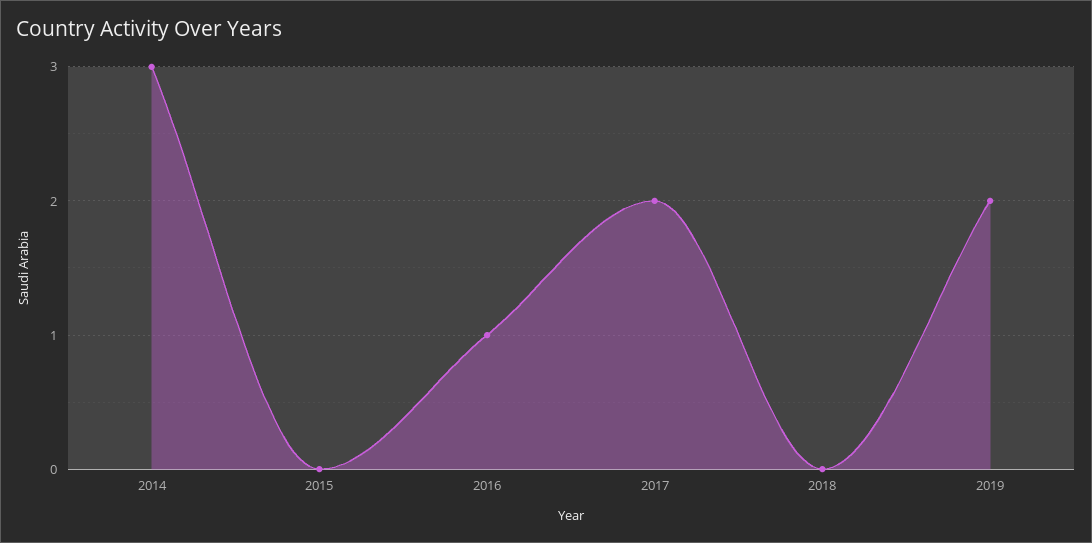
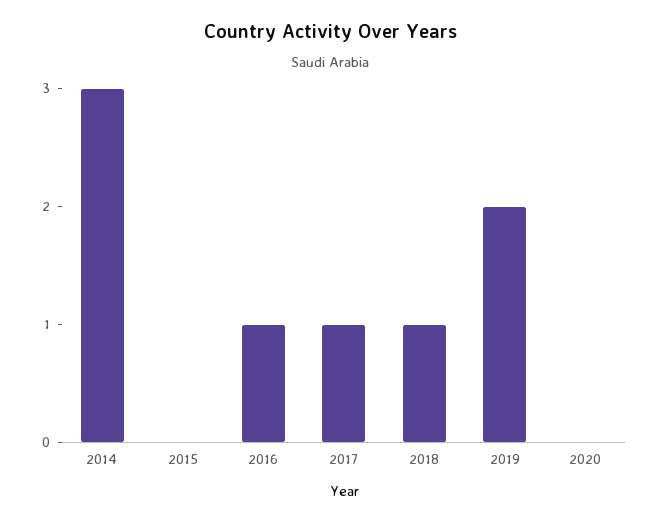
2017: 2 -> 1
2018: 0 -> 1
2020: none -> 0

